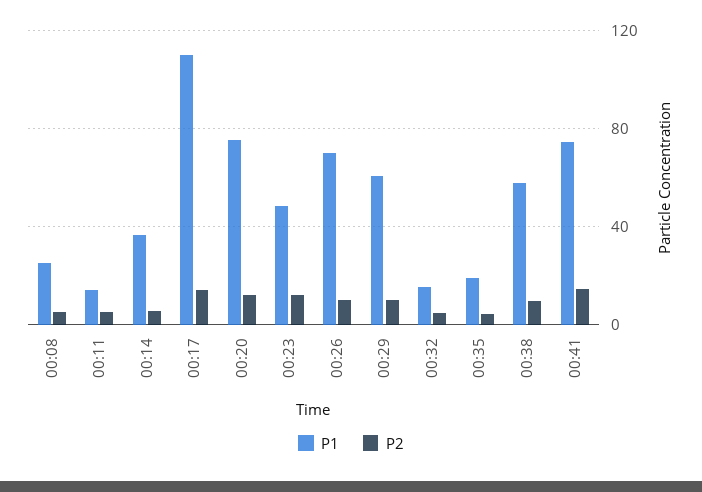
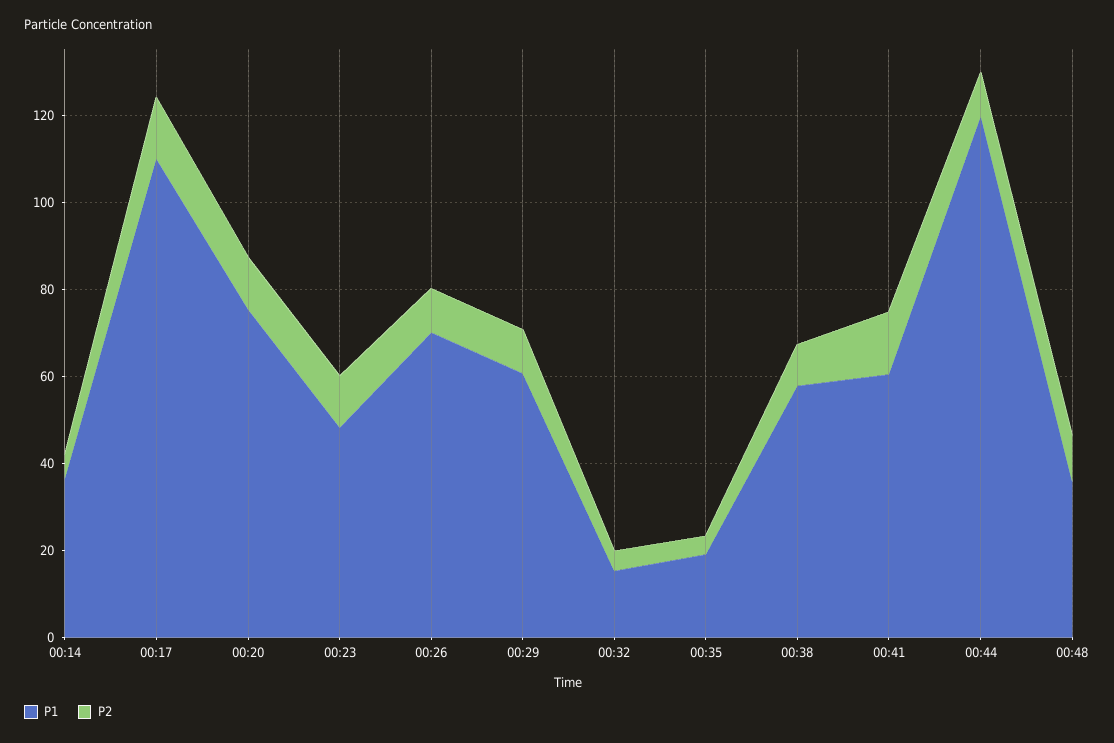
P1, 00:08: 25 -> none
P2, 00:08: 5 -> none
P1, 00:11: 15 -> none
P2, 00:11: 5 -> none
P1, 00:41: 75 -> 60
P1, 00:44: none -> 120
P2, 00:44: none -> 10
P1, 00:48: none -> 35
P2, 00:48: none -> 10

